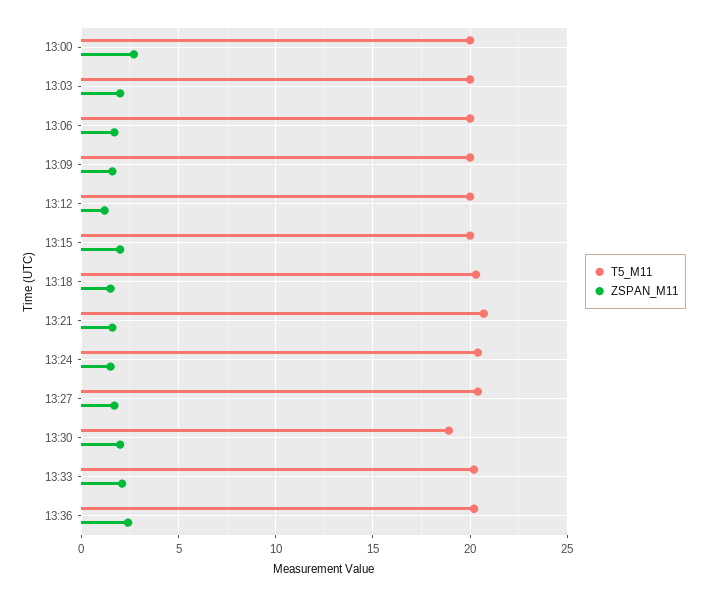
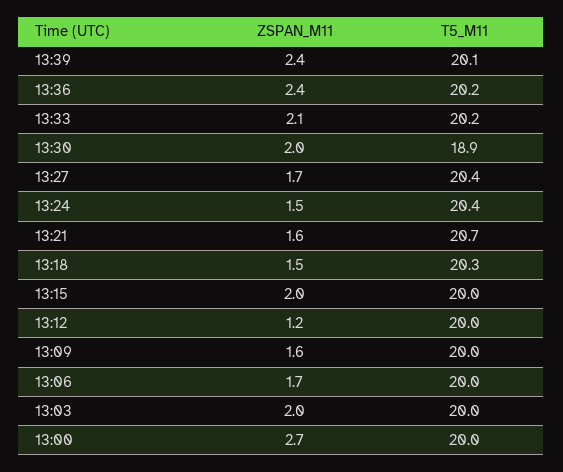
ZSPAN_M11, 13:39: none -> 2.4
T5_M11, 13:39: none -> 20.1

